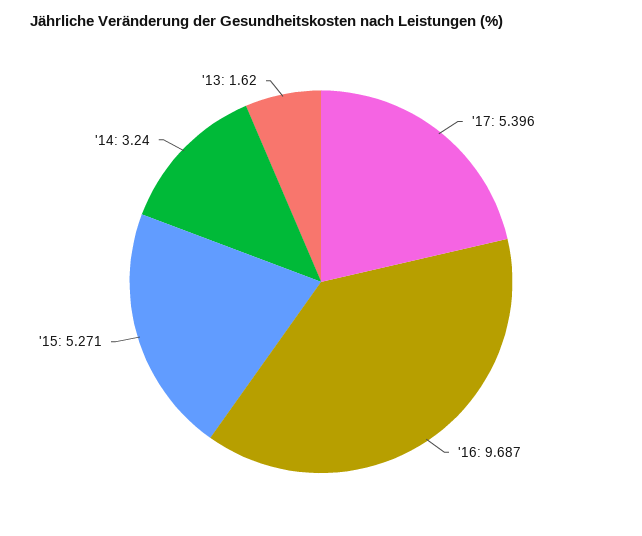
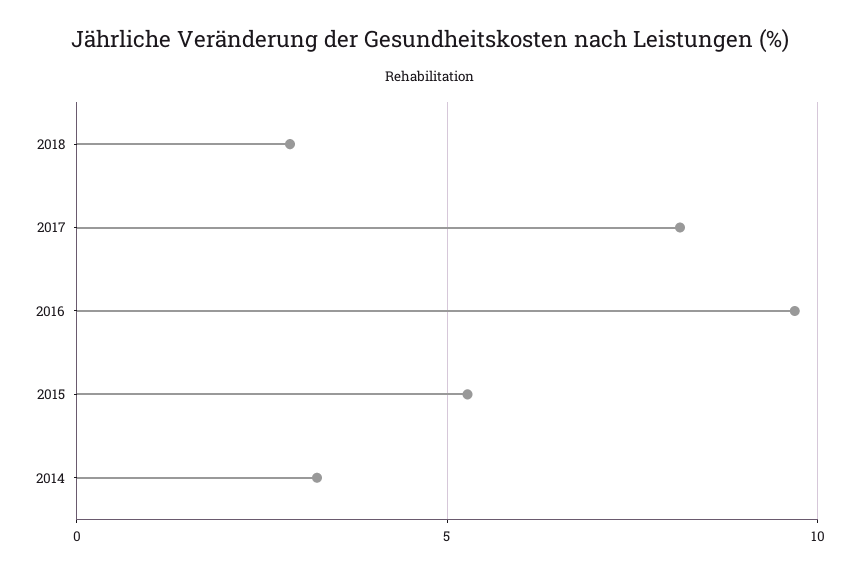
'17: 5.396 -> 8
'13: 1.62 -> none
2018: none -> 3

